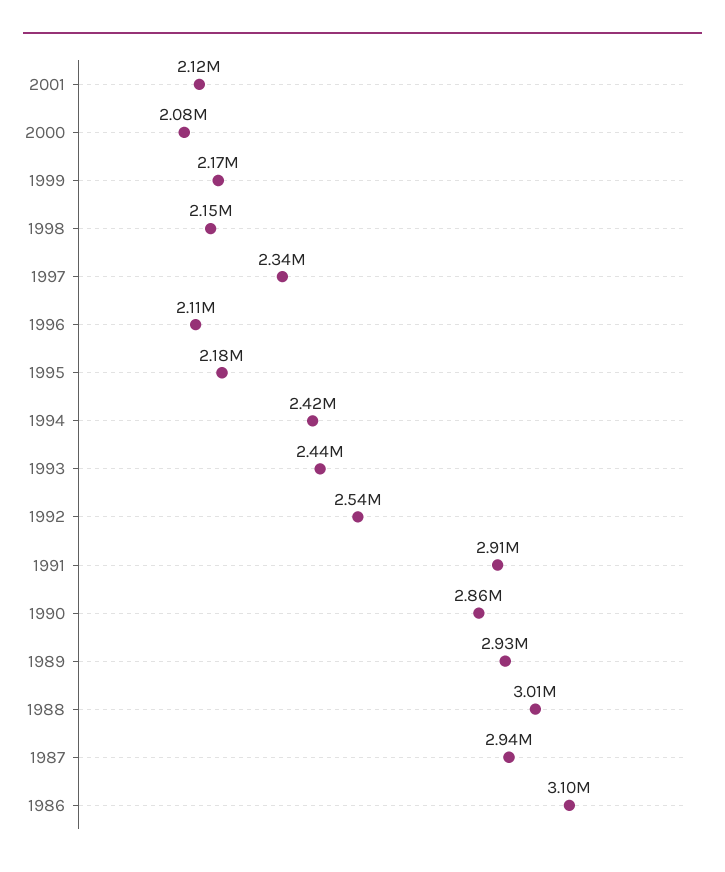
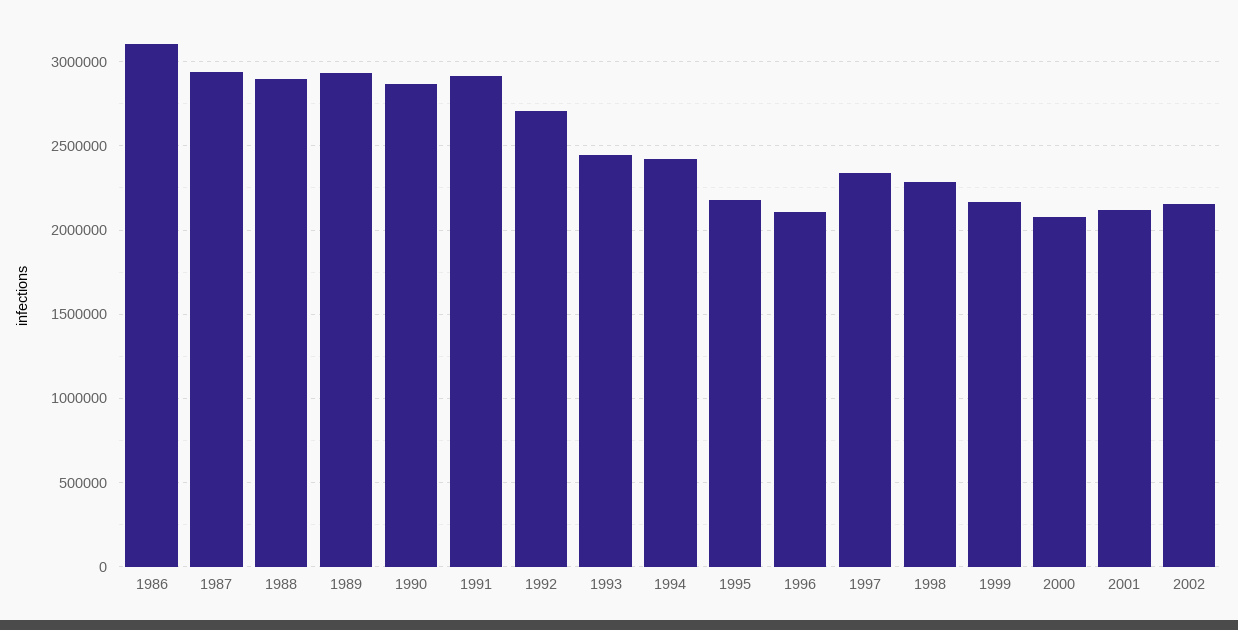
1998: 2150000 -> 2300000
1992: 2540000 -> 2700000
1988: 3010000 -> 2900000
2002: none -> 2150000

